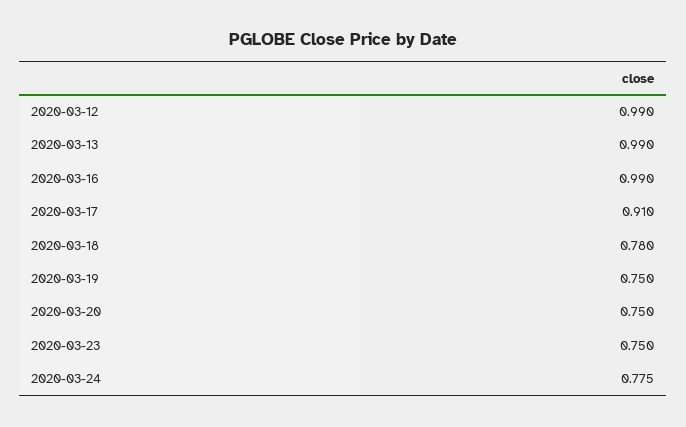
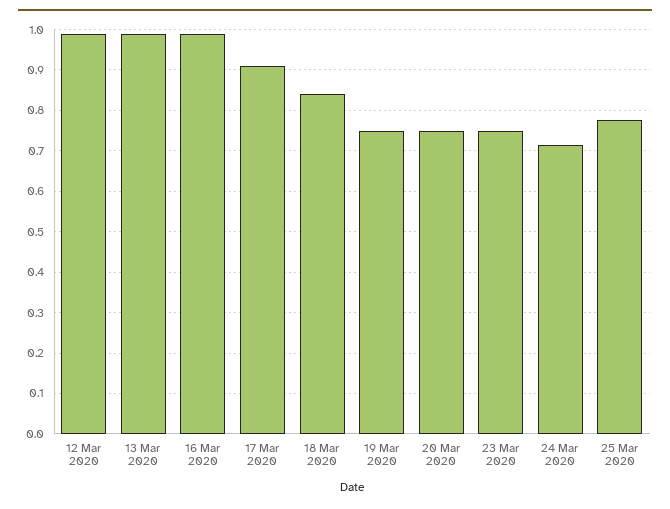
2020-03-18: 0.78 -> 0.84
2020-03-24: 0.775 -> 0.72
25 Mar 2020: none -> 0.78

